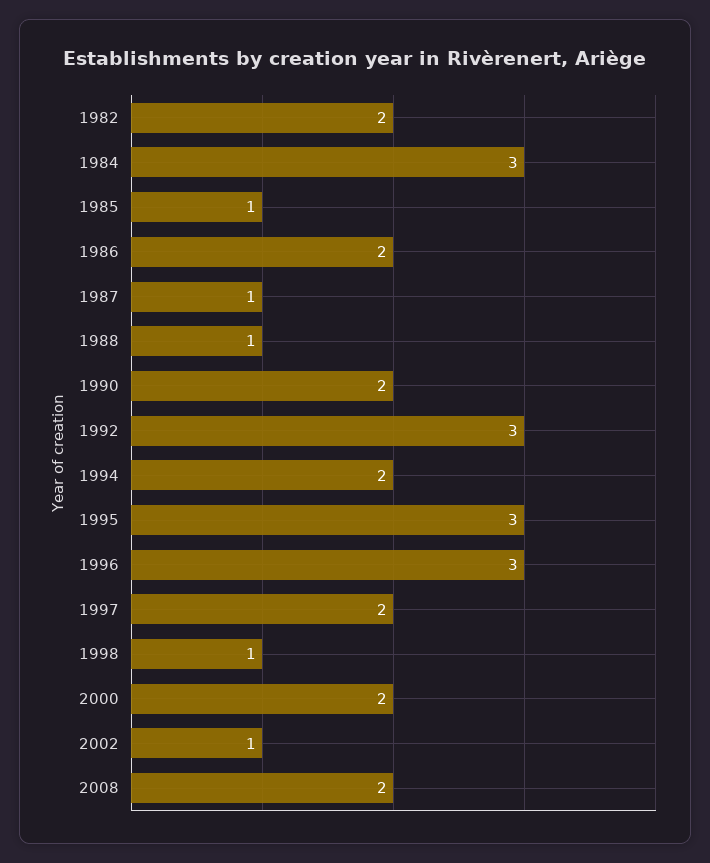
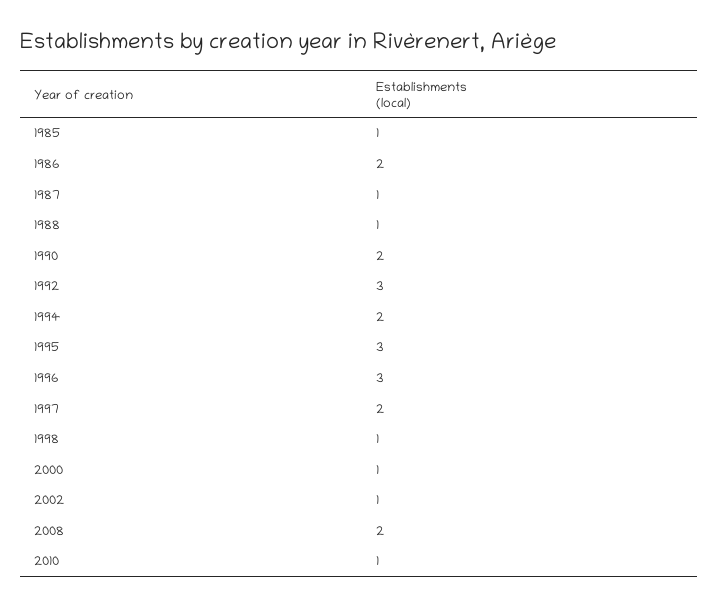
1982: 2 -> none
1984: 3 -> none
2000: 2 -> 1
2010: none -> 1

